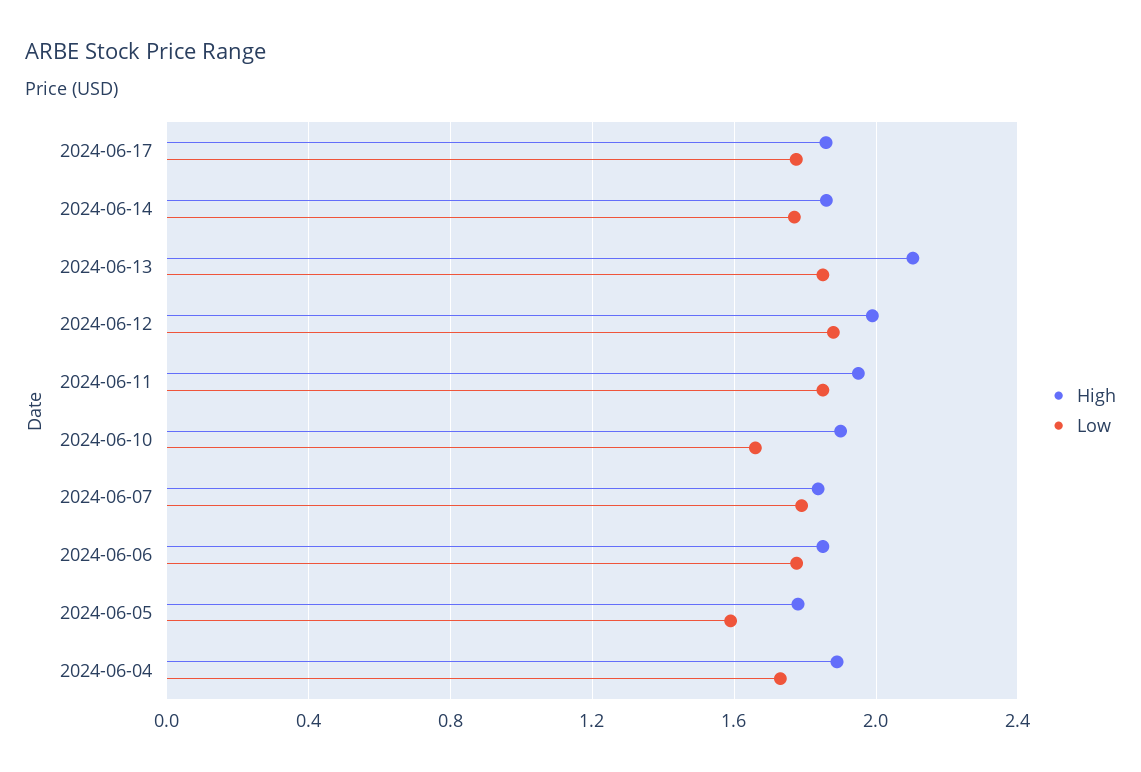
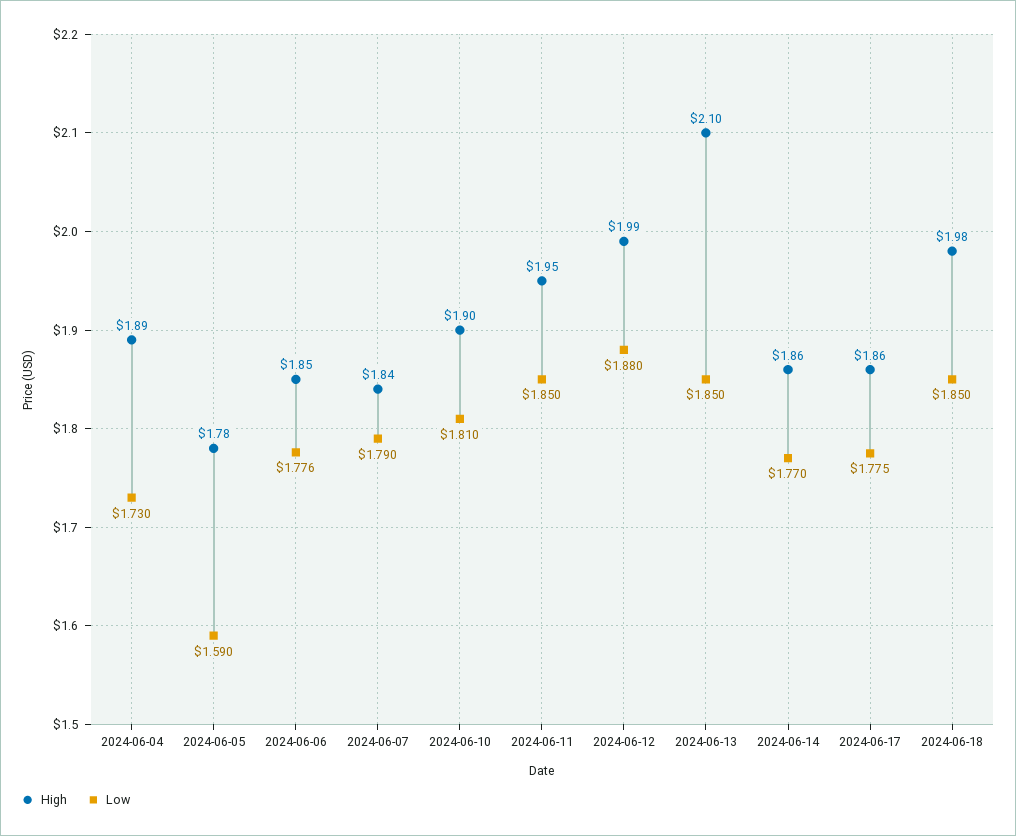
Low, 2024-06-10: 1.65 -> 1.81
High, 2024-06-18: none -> 1.98
Low, 2024-06-18: none -> 1.85

